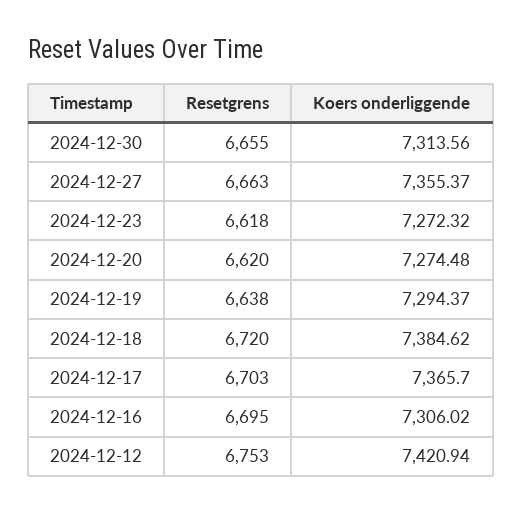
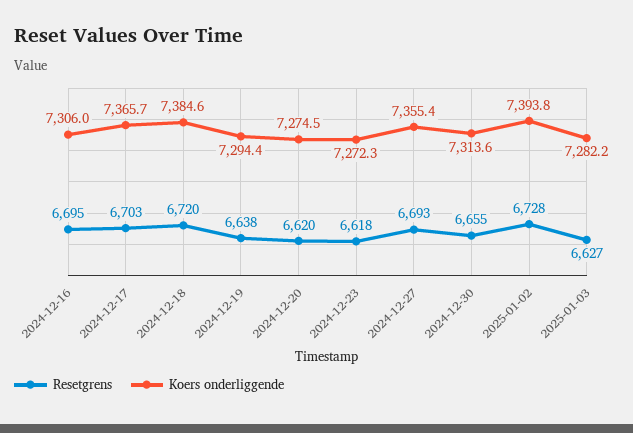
Resetgrens, 2024-12-27: 6663 -> 6693
Resetgrens, 2024-12-12: 6753 -> none
Koers onderliggende, 2024-12-12: 7420.94 -> none
Resetgrens, 2025-01-02: none -> 6728
Koers onderliggende, 2025-01-02: none -> 7393.8
Resetgrens, 2025-01-03: none -> 6627
Koers onderliggende, 2025-01-03: none -> 7282.2

